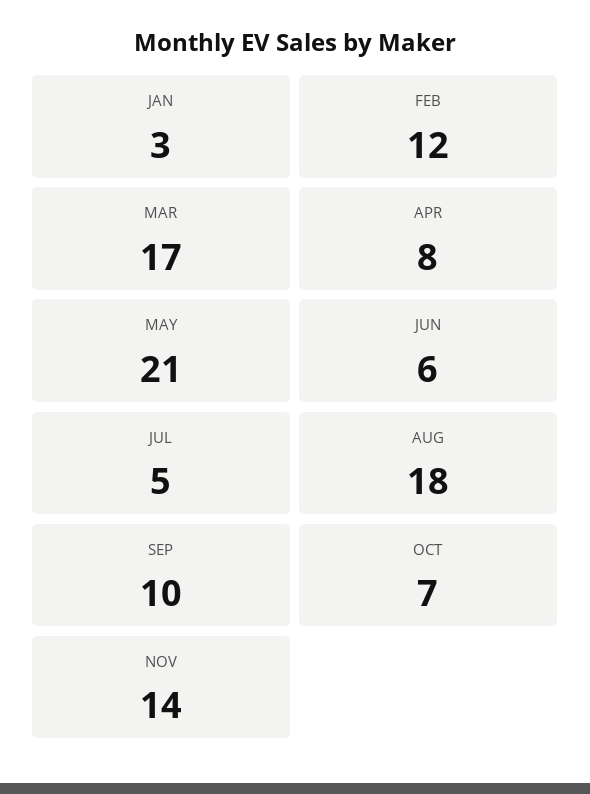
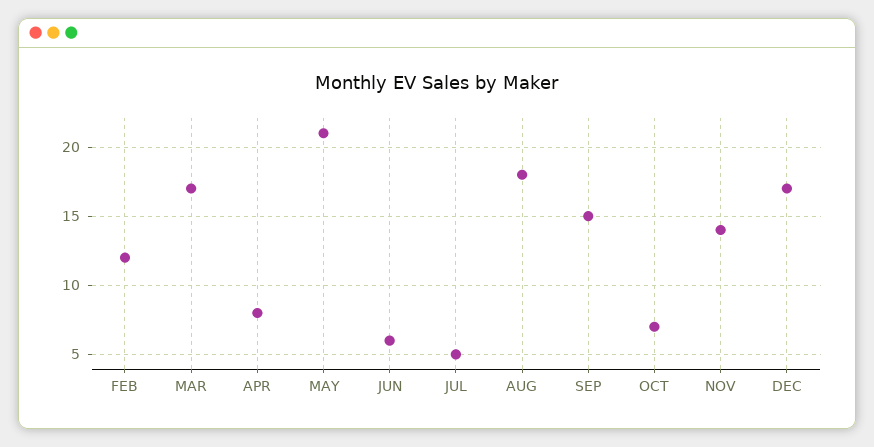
JAN: 3 -> none
SEP: 10 -> 15
DEC: none -> 17

